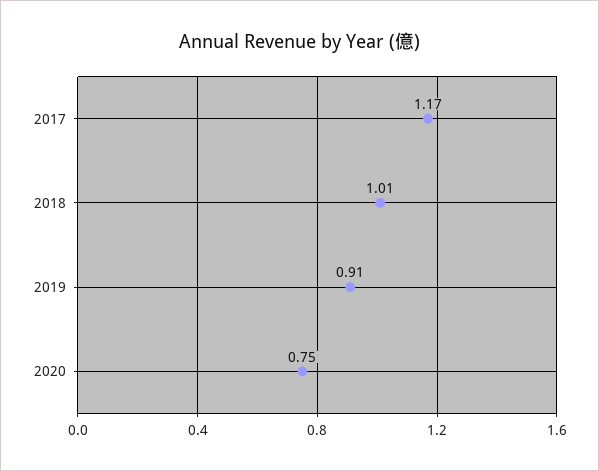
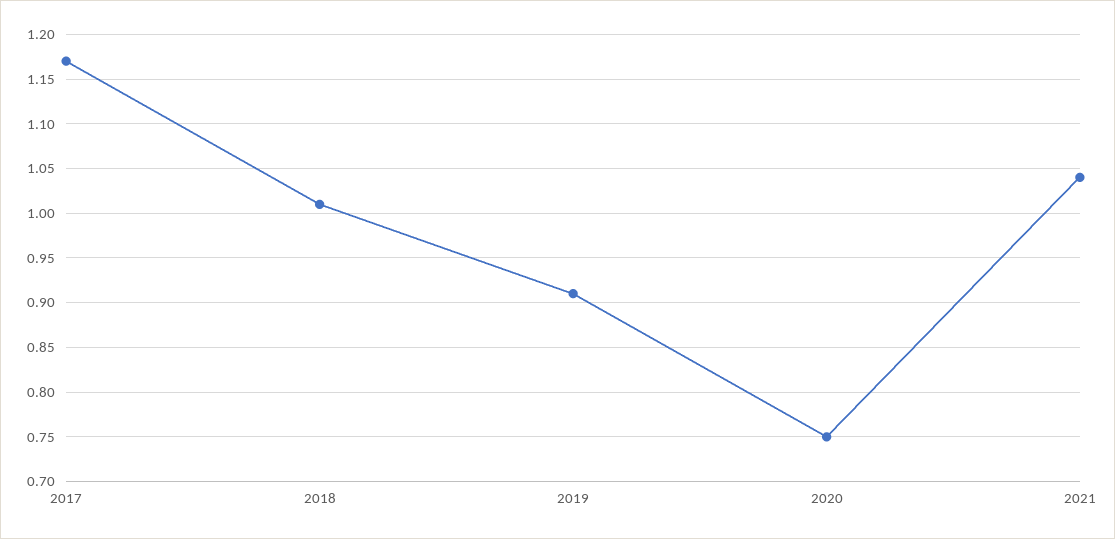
2021: none -> 1.04

